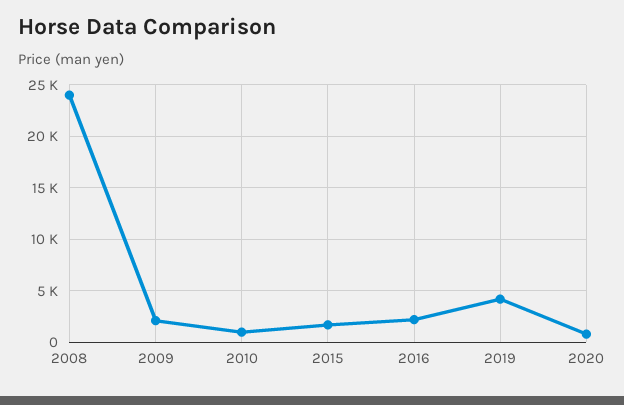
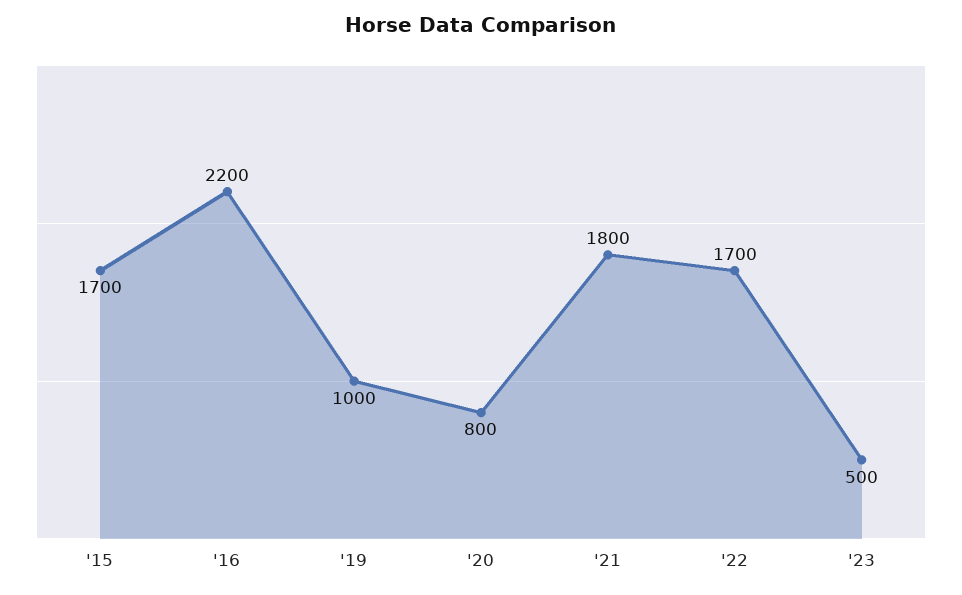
2008: 24000 -> none
2009: 2000 -> none
2010: 1000 -> none
2019: 4000 -> 1000
'21: none -> 1800
'22: none -> 1700
'23: none -> 500

